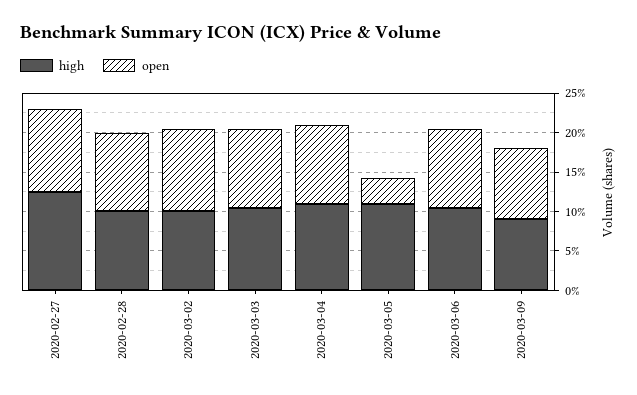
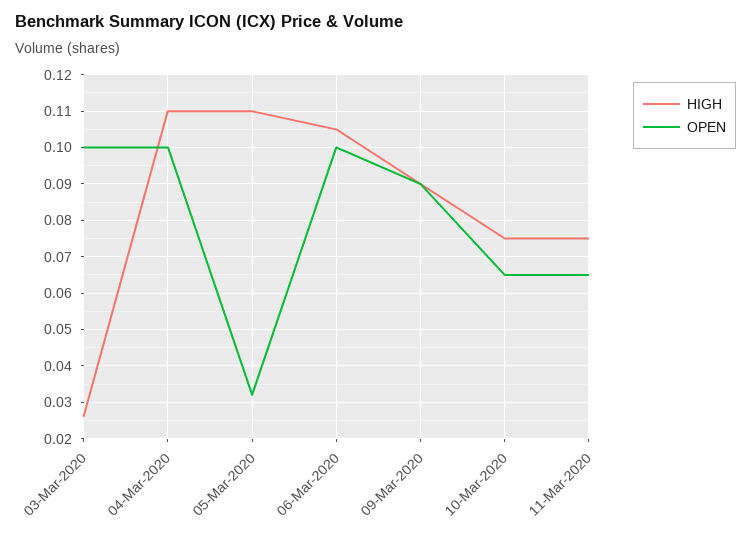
high, 2020-02-27: 0.125 -> none
open, 2020-02-27: 0.1 -> none
high, 2020-02-28: 0.1 -> none
open, 2020-02-28: 0.1 -> none
high, 2020-03-02: 0.1 -> none
open, 2020-03-02: 0.1 -> none
high, 2020-03-03: 0.1 -> 0.025
high, 10-Mar-2020: none -> 0.075
open, 10-Mar-2020: none -> 0.065
high, 11-Mar-2020: none -> 0.075
open, 11-Mar-2020: none -> 0.065

